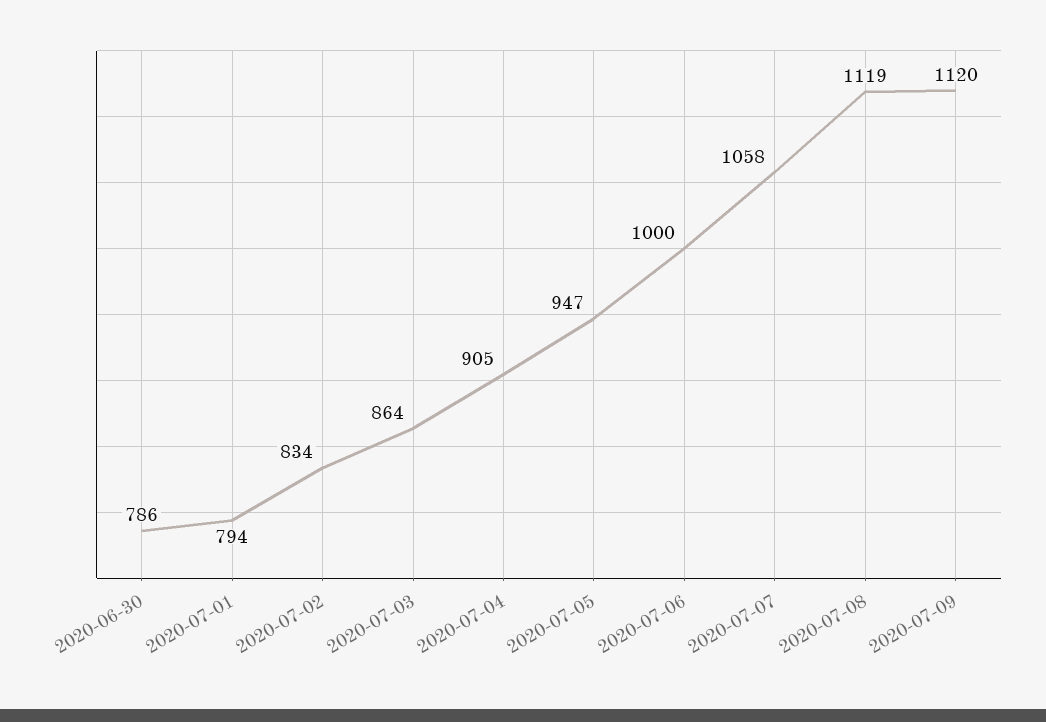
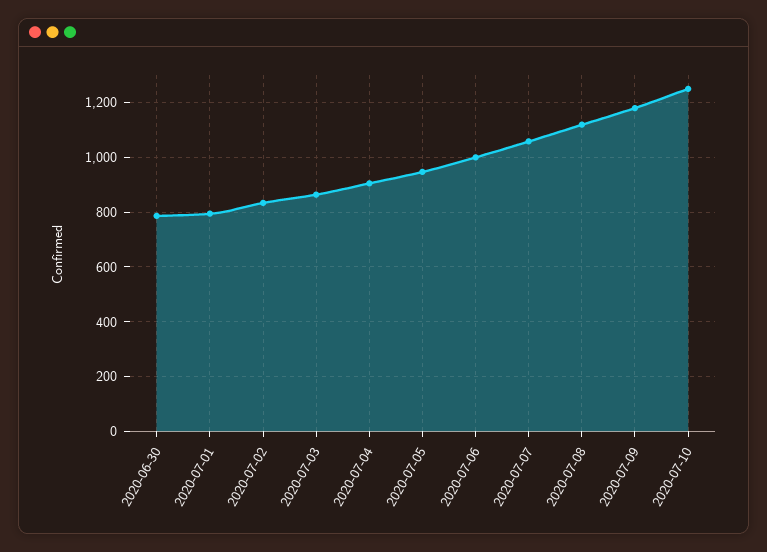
2020-07-09: 1120 -> 1175
2020-07-10: none -> 1250

